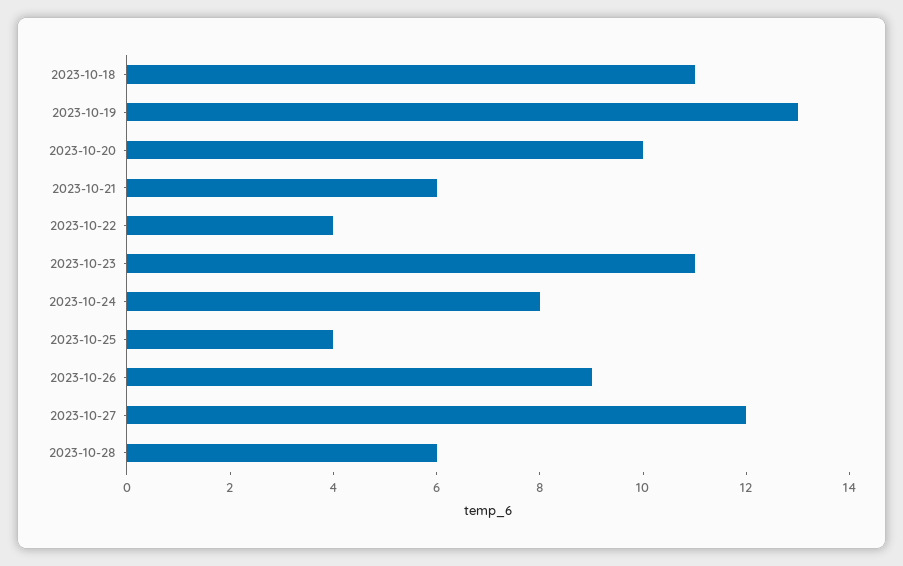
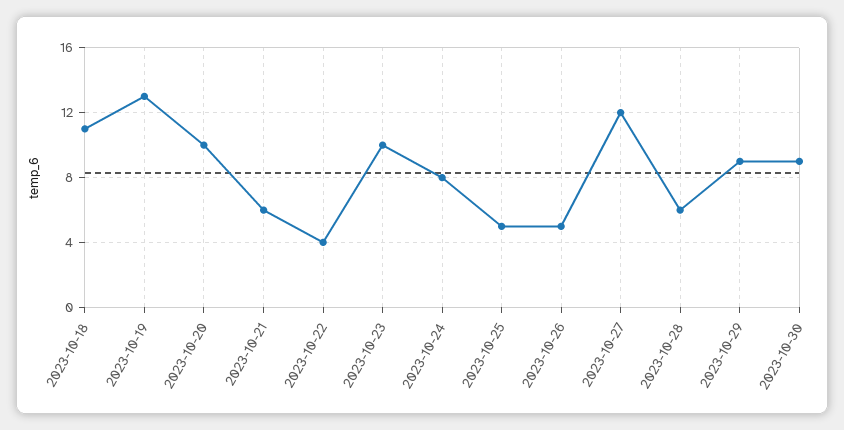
2023-10-23: 11 -> 10
2023-10-25: 4 -> 5
2023-10-26: 9 -> 5
2023-10-29: none -> 9
2023-10-30: none -> 9

